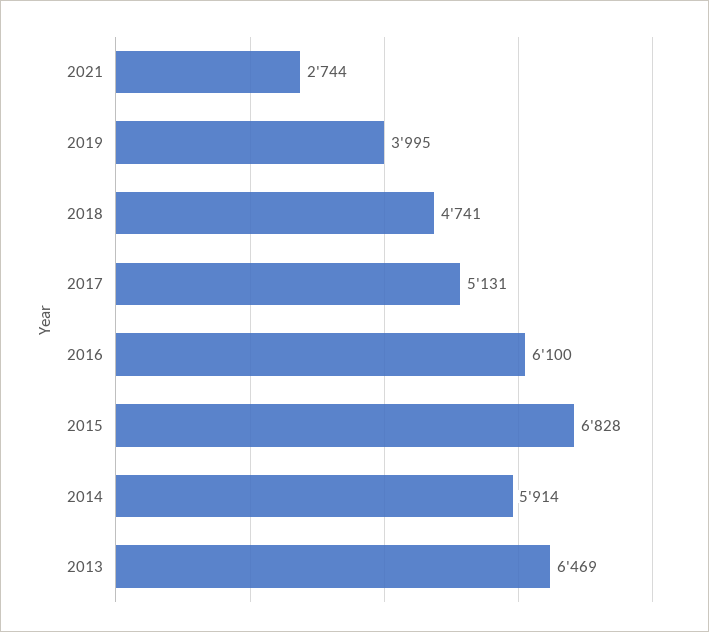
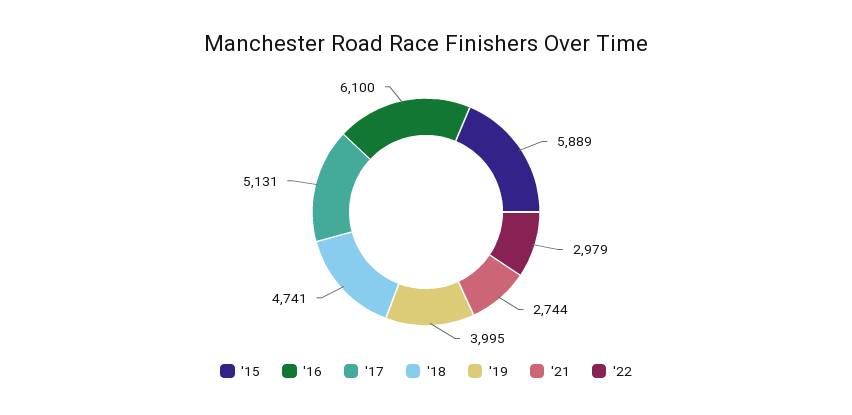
2015: 6828 -> 5889
2014: 5914 -> none
2013: 6469 -> none
'22: none -> 2979

